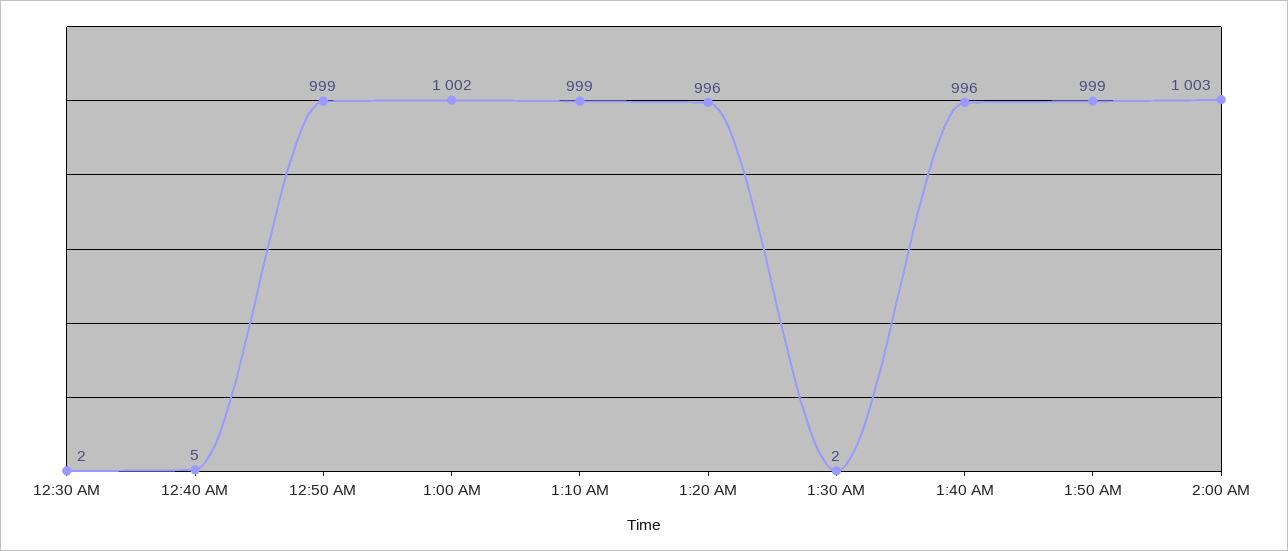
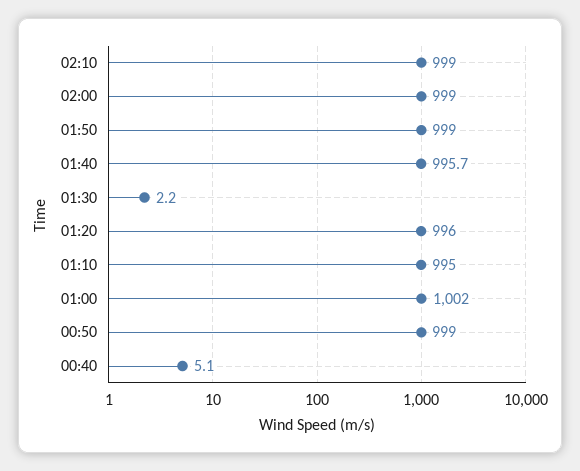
12:30 AM: 2 -> none
1:10 AM: 999 -> 995
2:00 AM: 1003 -> 999
02:10: none -> 999

